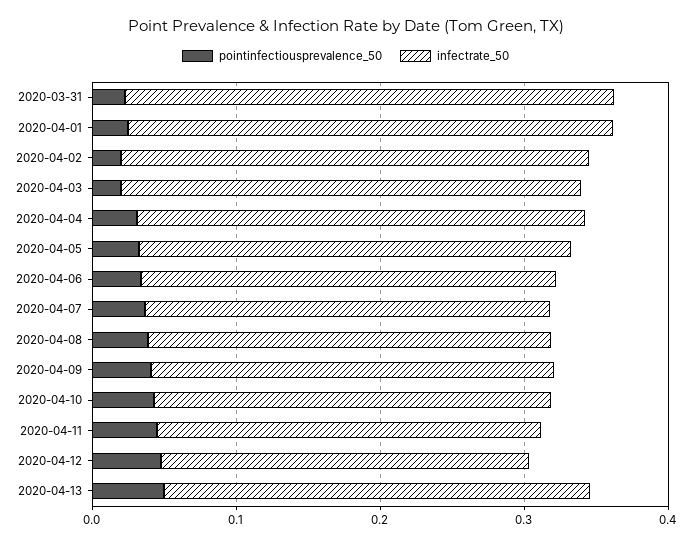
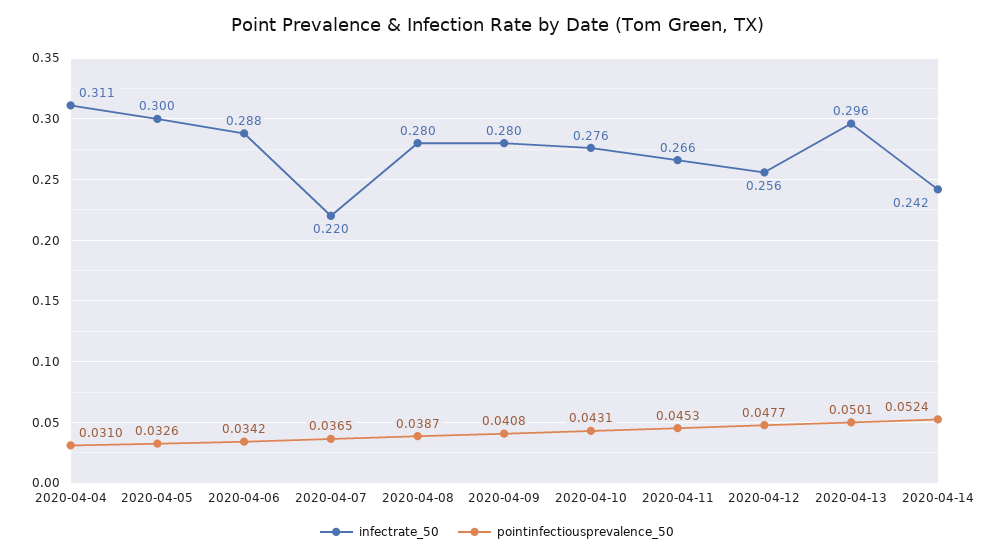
pointinfectiousprevalence_50, 2020-03-31: 0.02 -> none
infectrate_50, 2020-03-31: 0.34 -> none
pointinfectiousprevalence_50, 2020-04-01: 0.02 -> none
infectrate_50, 2020-04-01: 0.34 -> none
pointinfectiousprevalence_50, 2020-04-02: 0.02 -> none
infectrate_50, 2020-04-02: 0.32 -> none
pointinfectiousprevalence_50, 2020-04-03: 0.02 -> none
infectrate_50, 2020-04-03: 0.32 -> none
infectrate_50, 2020-04-07: 0.28 -> 0.22
infectrate_50, 2020-04-14: none -> 0.242
pointinfectiousprevalence_50, 2020-04-14: none -> 0.0524

